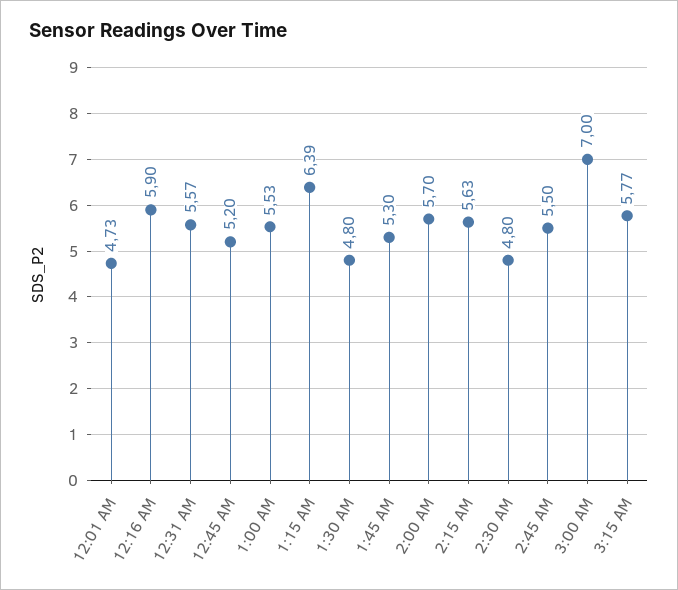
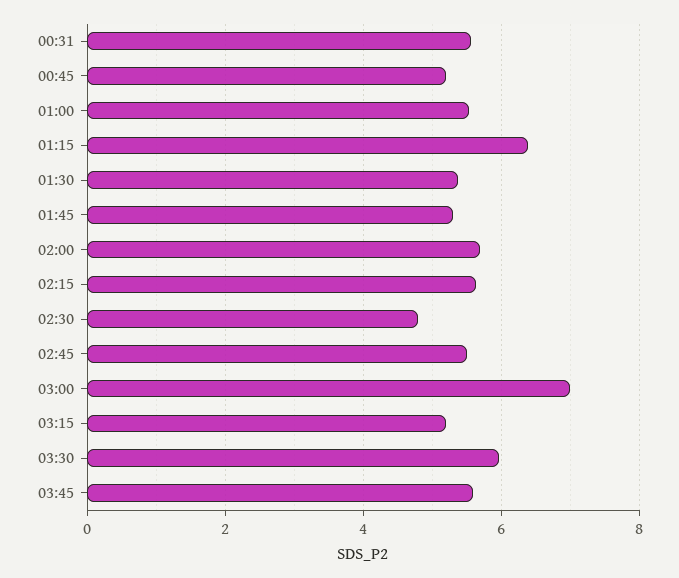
12:01 AM: 4.73 -> none
12:16 AM: 5.9 -> none
1:30 AM: 4.8 -> 5.4
3:15 AM: 5.77 -> 5.2
03:30: none -> 6
03:45: none -> 5.6

